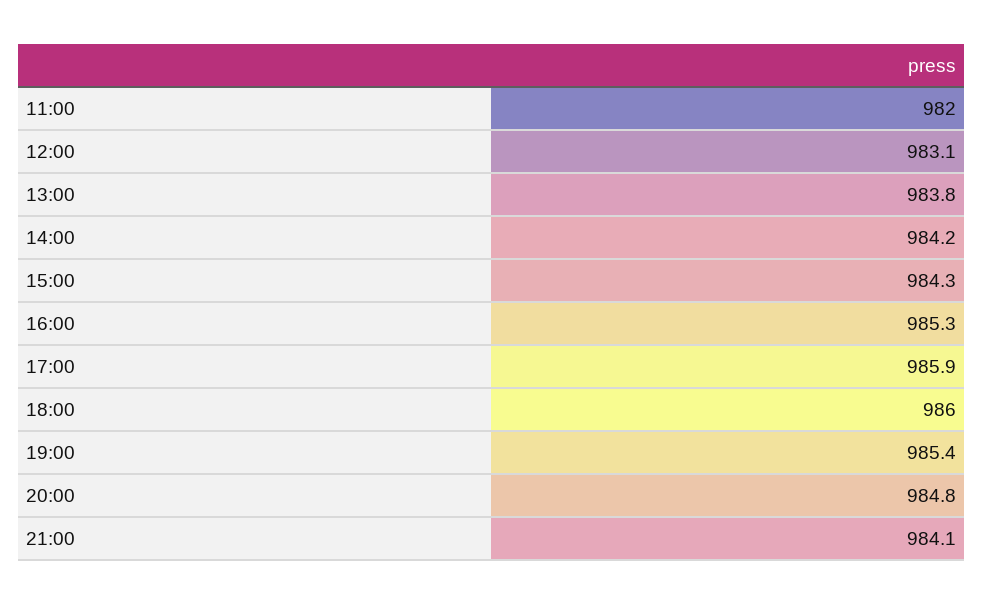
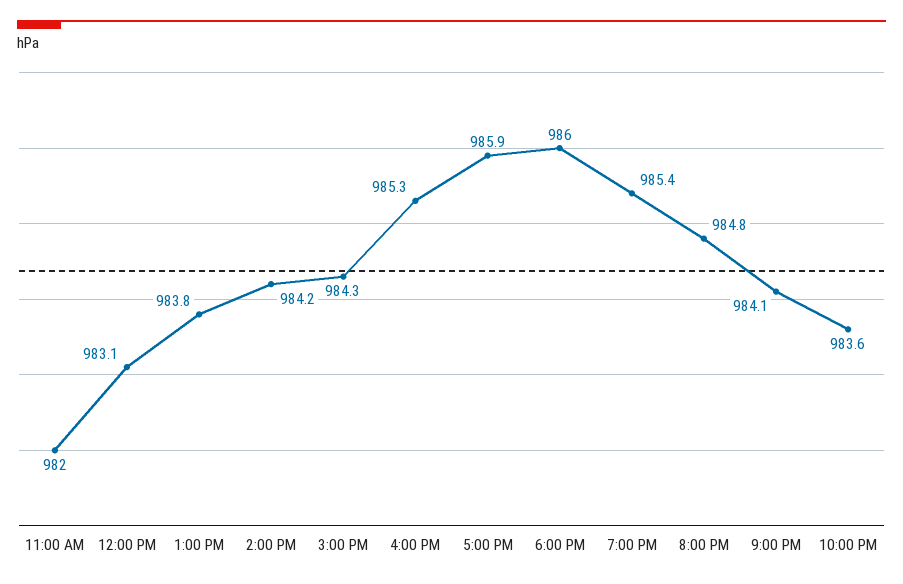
10:00 PM: none -> 983.6

